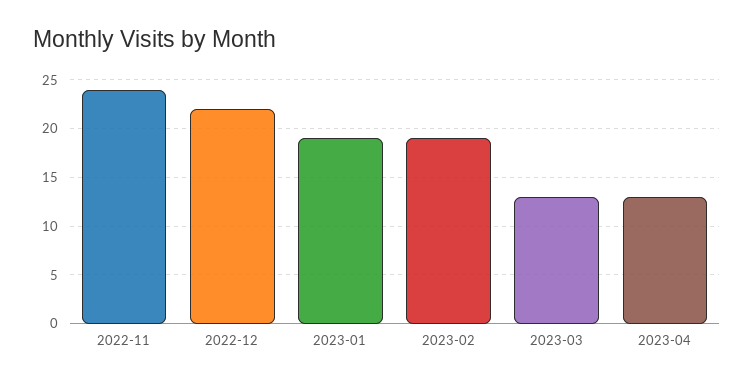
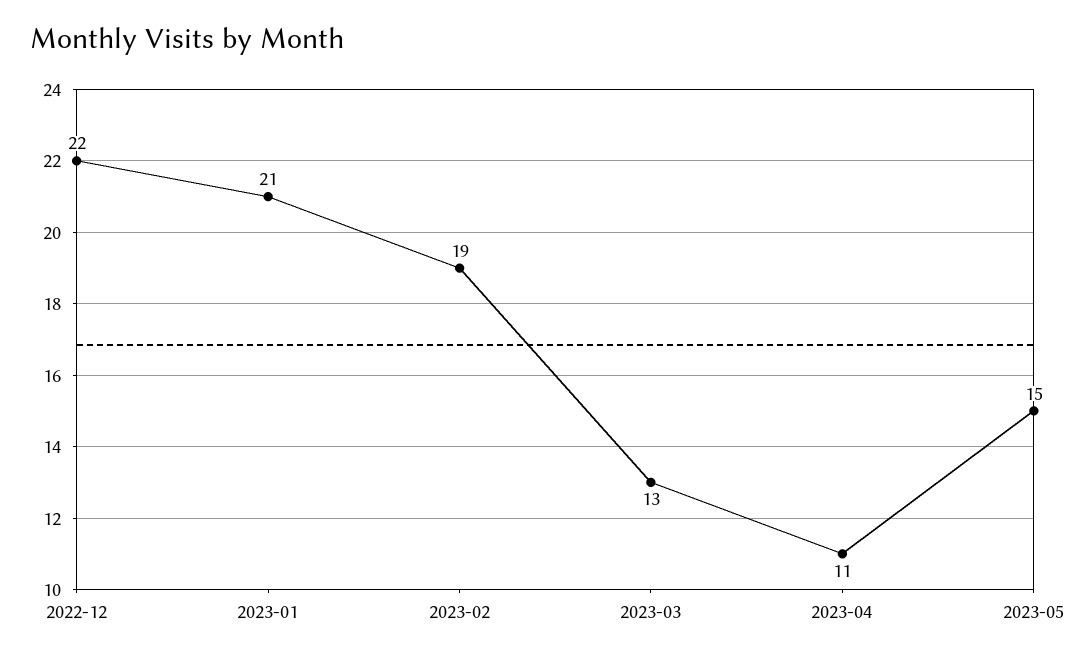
2022-11: 24 -> none
2023-01: 19 -> 21
2023-04: 13 -> 11
2023-05: none -> 15

